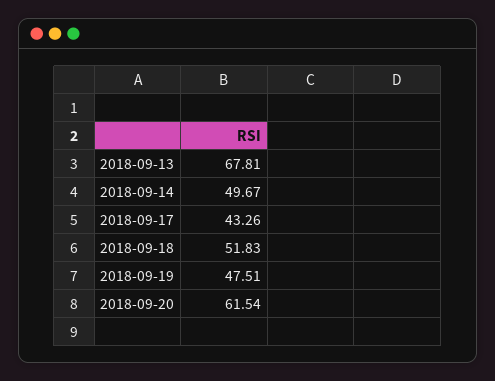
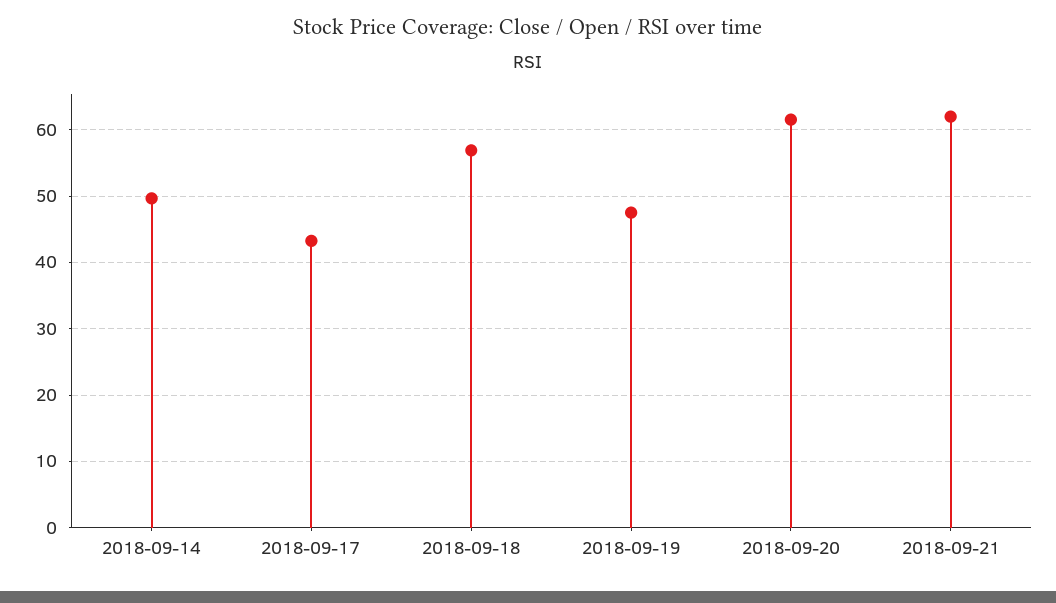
2018-09-13: 67.81 -> none
2018-09-18: 51.83 -> 57
2018-09-21: none -> 62

